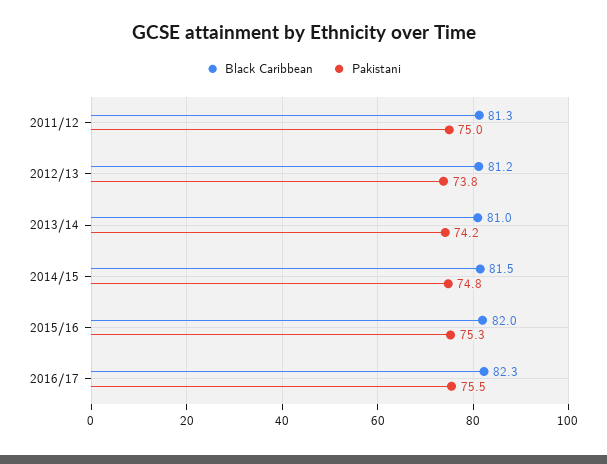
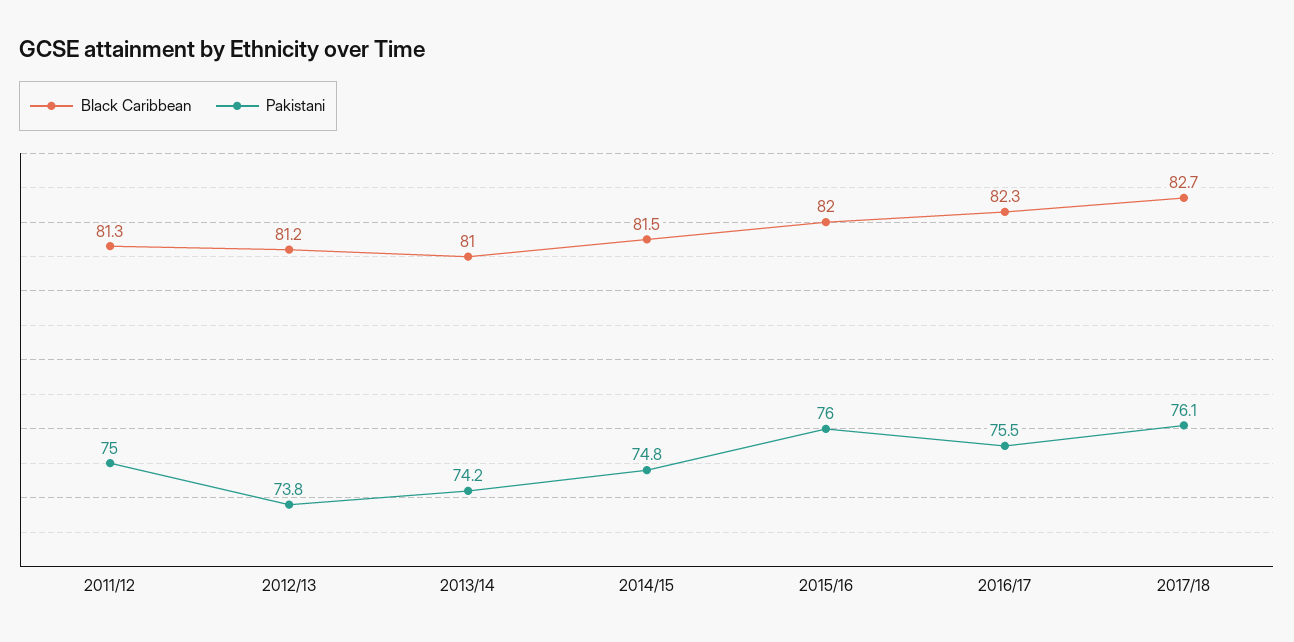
Pakistani, 2015/16: 75.3 -> 76
Black Caribbean, 2017/18: none -> 82.7
Pakistani, 2017/18: none -> 76.1

